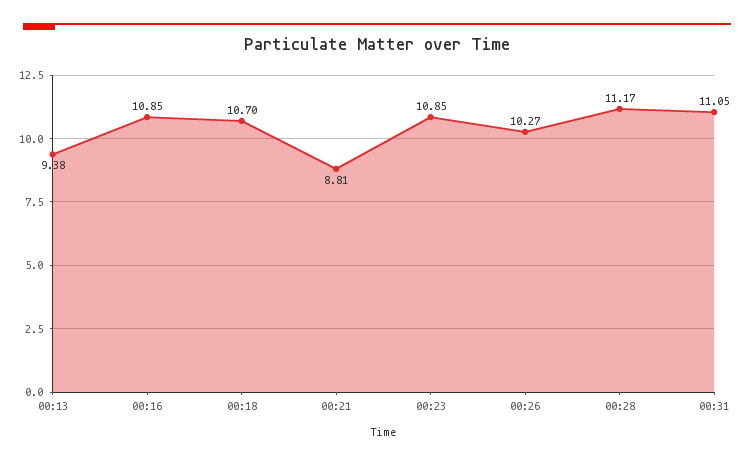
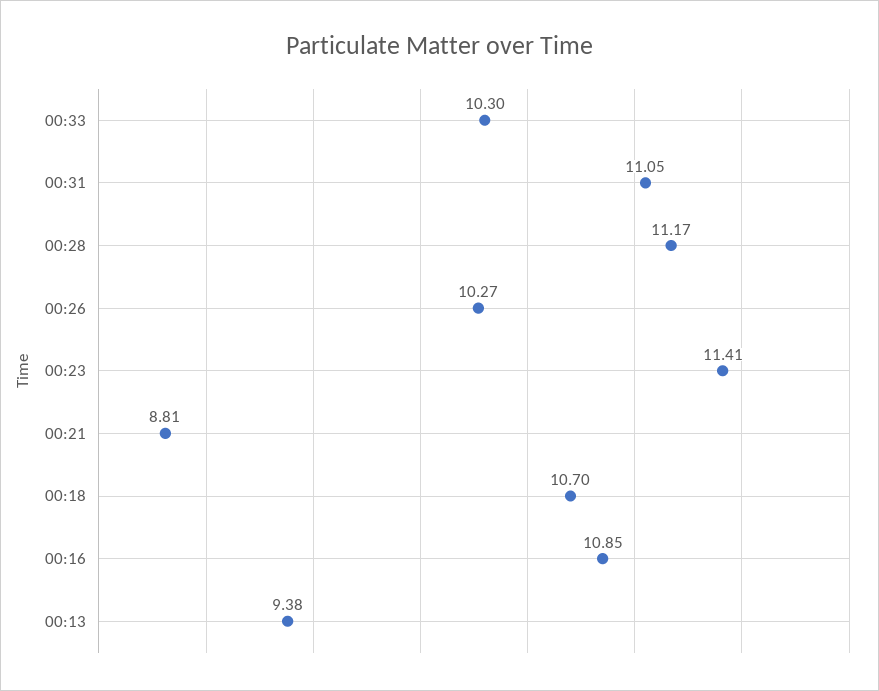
00:23: 10.85 -> 11.41
00:33: none -> 10.3

